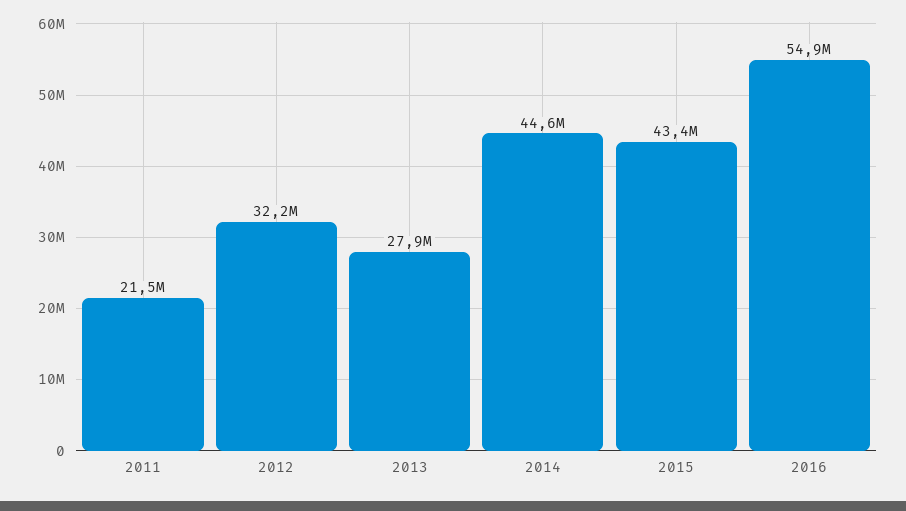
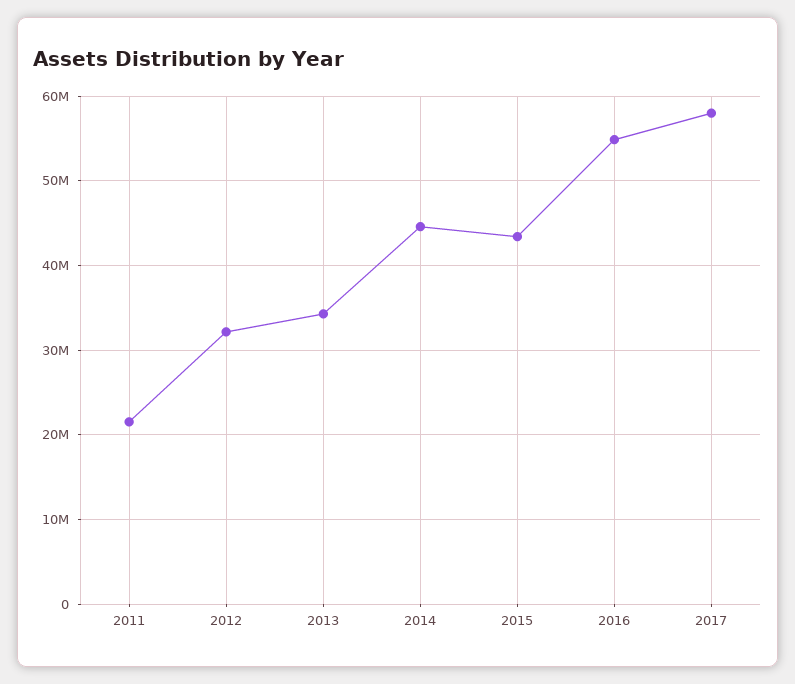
2013: 27900000 -> 34000000
2017: none -> 58000000

